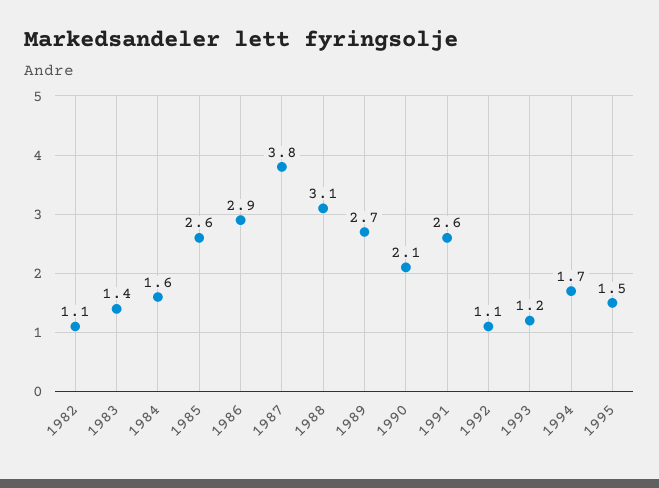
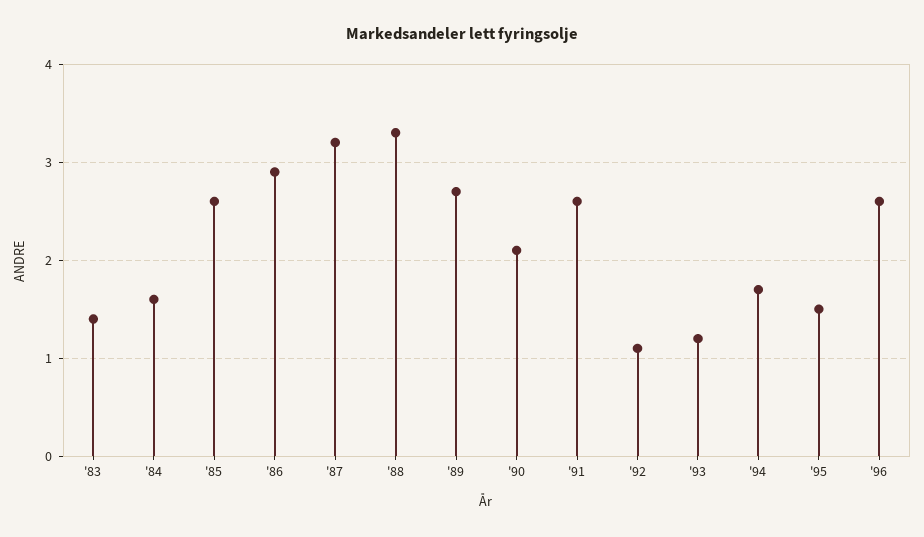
1982: 1.1 -> none
1987: 3.8 -> 3.2
1988: 3.1 -> 3.3
'96: none -> 2.6

